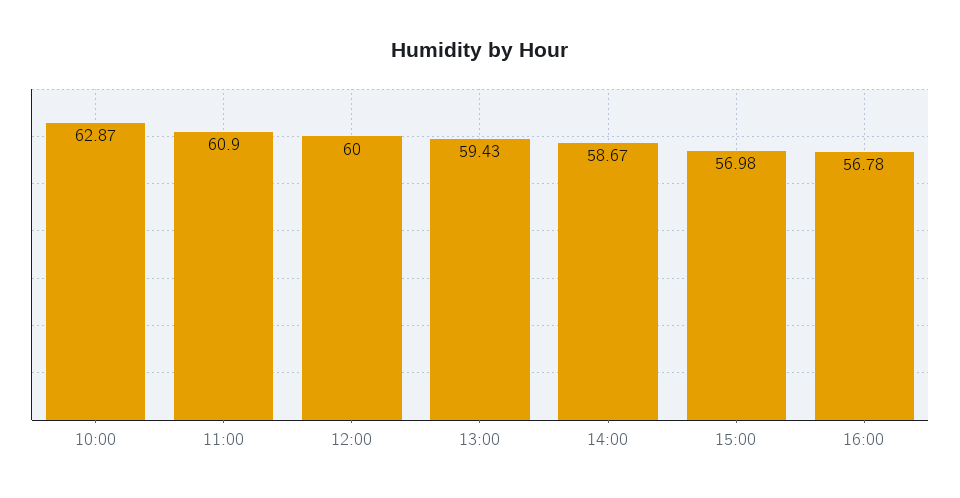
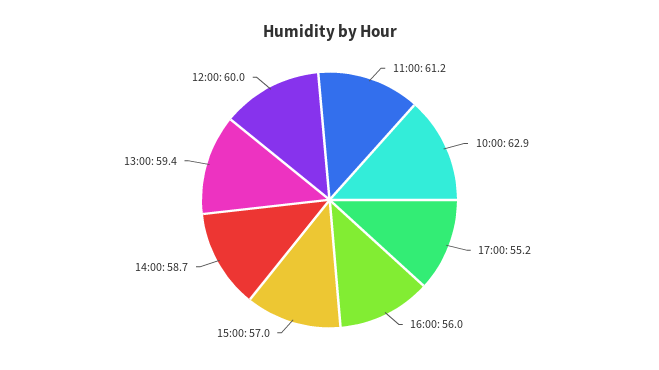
11:00: 60.9 -> 61.2
16:00: 56.78 -> 56
17:00: none -> 55.2

